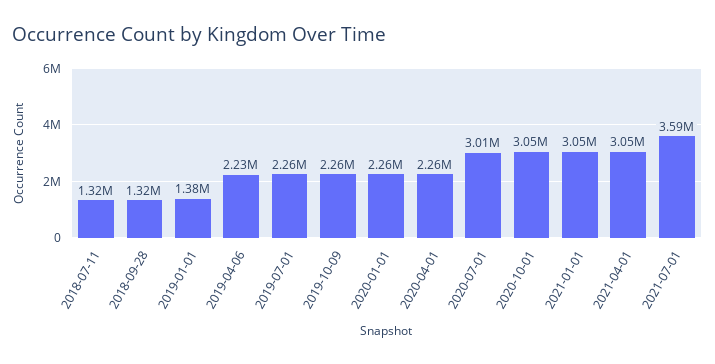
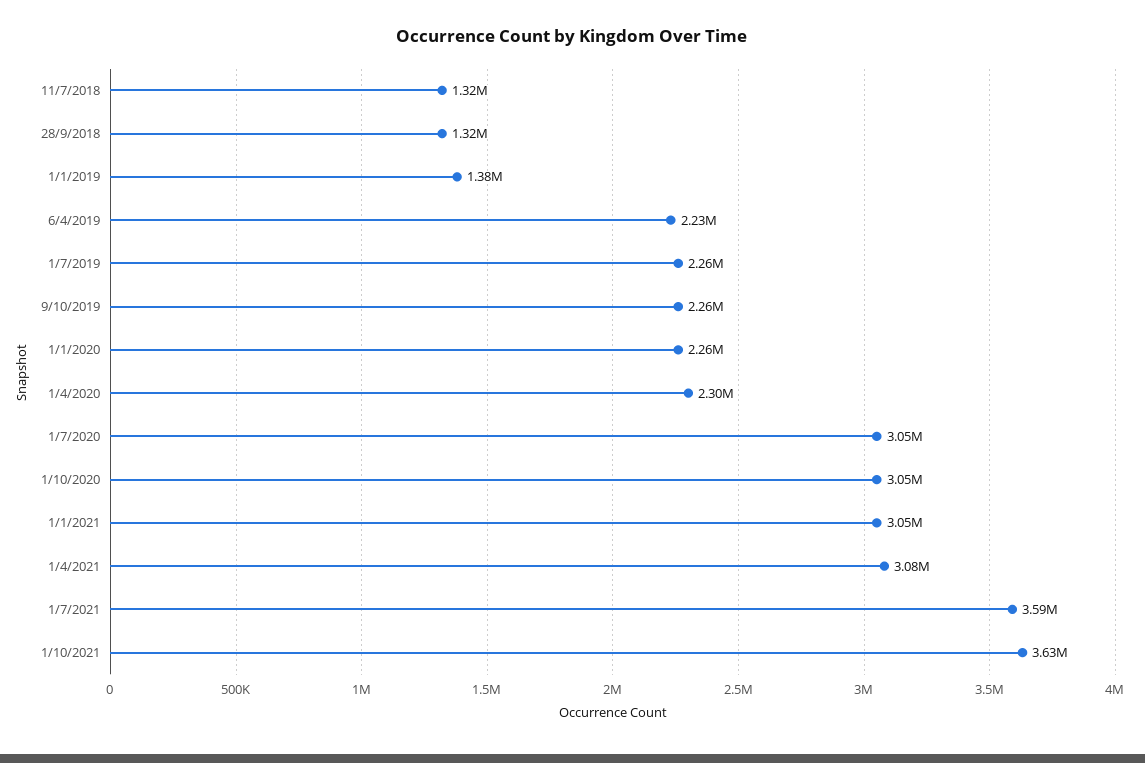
2020-04-01: 2260000 -> 2300000
2020-07-01: 3010000 -> 3050000
2021-04-01: 3050000 -> 3080000
1/10/2021: none -> 3630000

